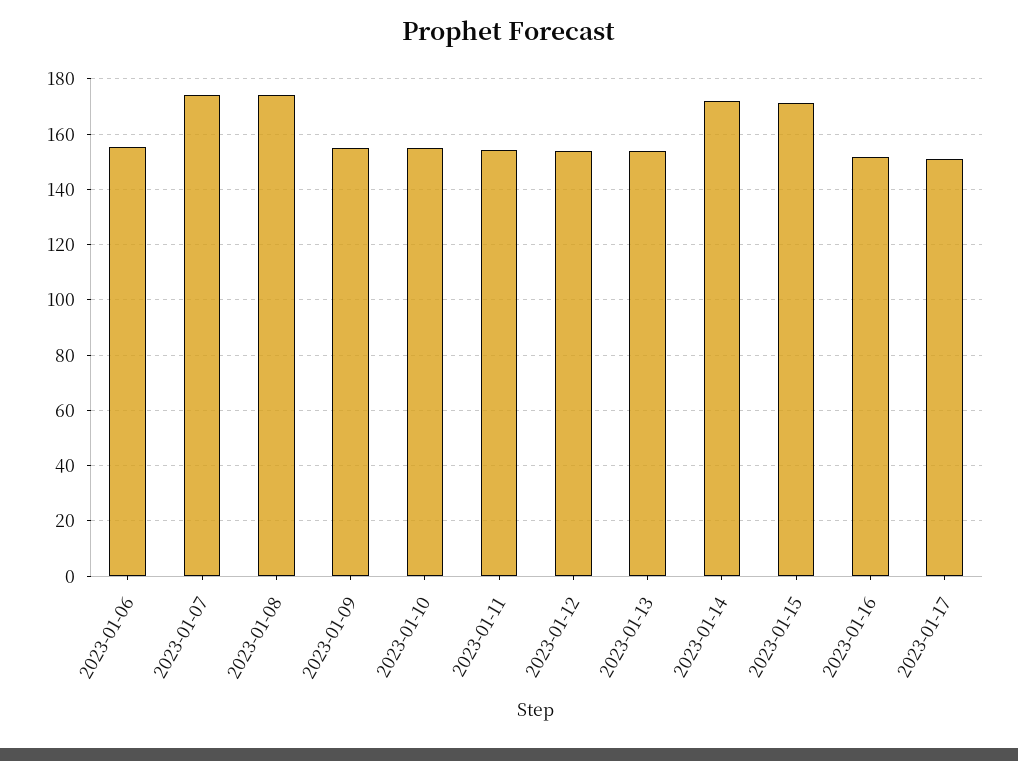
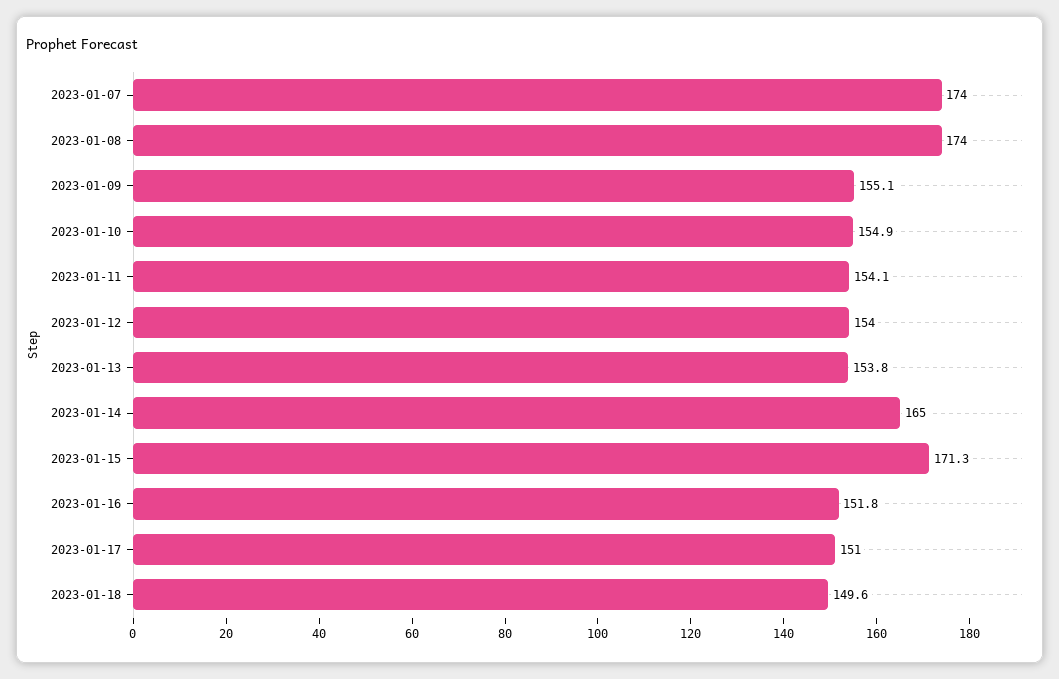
2023-01-06: 155 -> none
2023-01-14: 172.5 -> 165
2023-01-18: none -> 149.6

